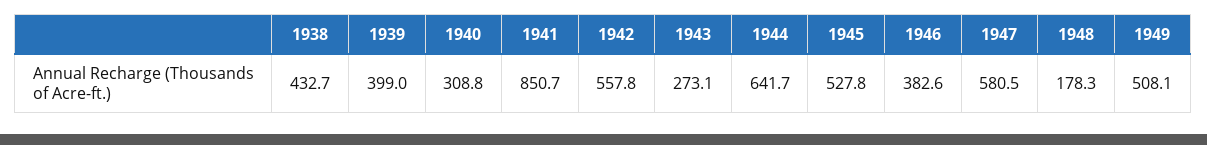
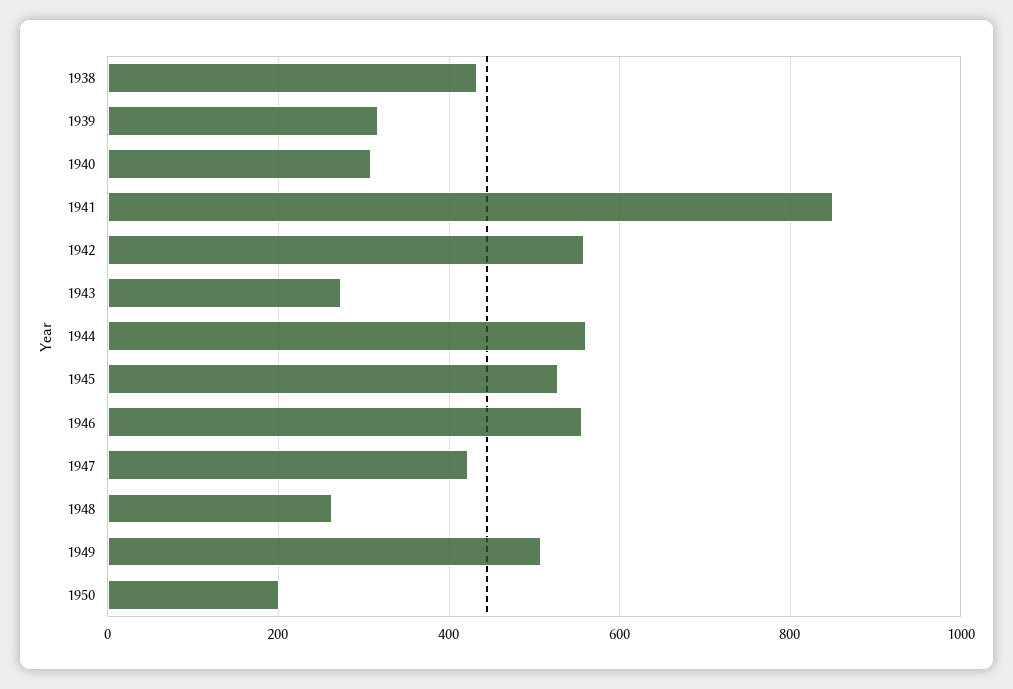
1939: 399 -> 320
1944: 641.7 -> 560
1946: 382.6 -> 560
1947: 580.5 -> 420
1948: 178.3 -> 260
1950: none -> 200

